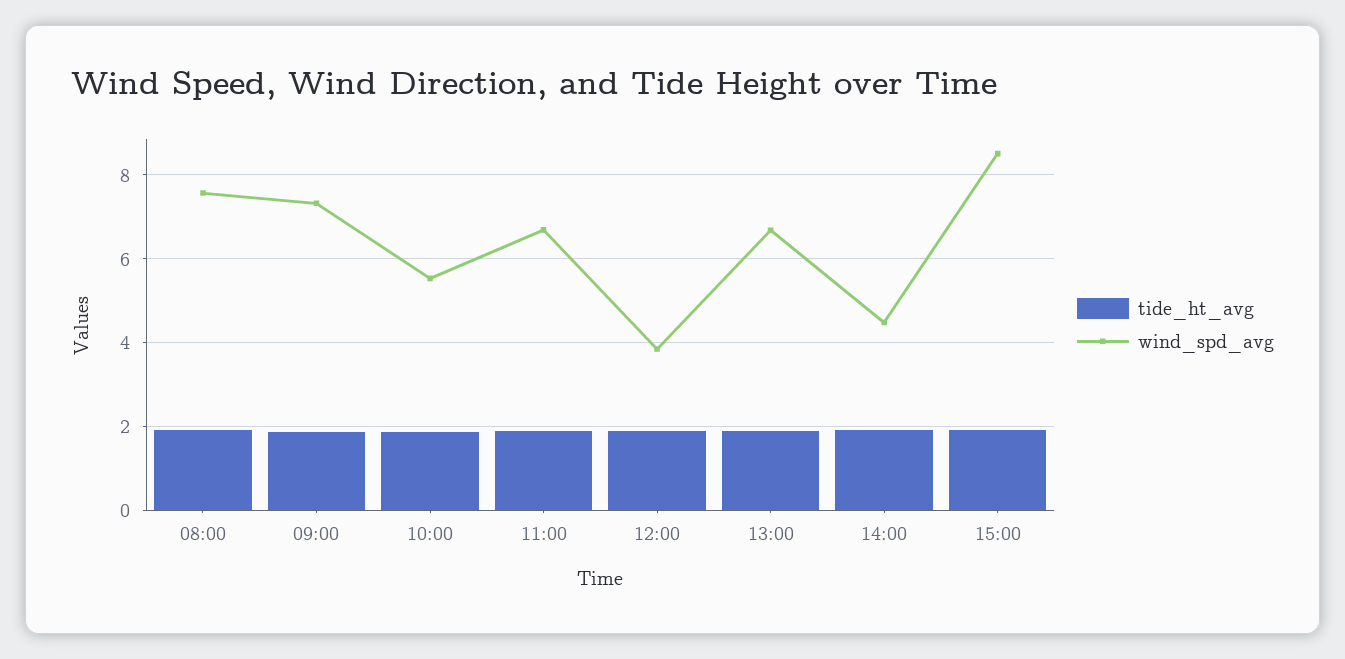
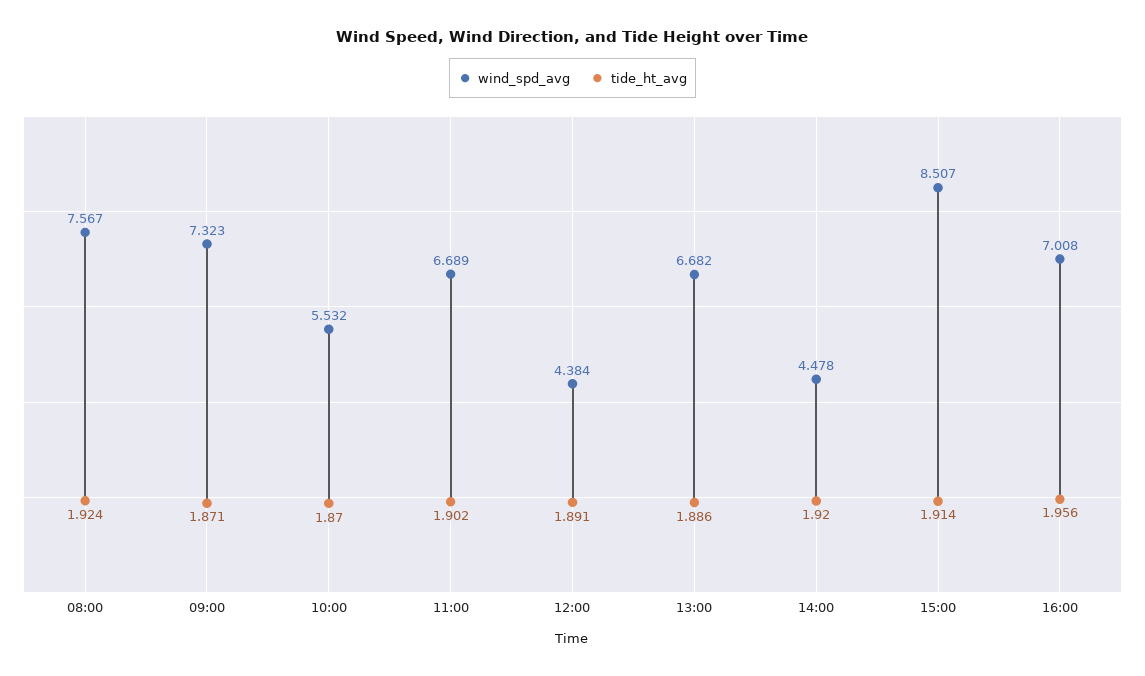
wind_spd_avg, 12:00: 3.8 -> 4.384
wind_spd_avg, 16:00: none -> 7.008
tide_ht_avg, 16:00: none -> 1.956

